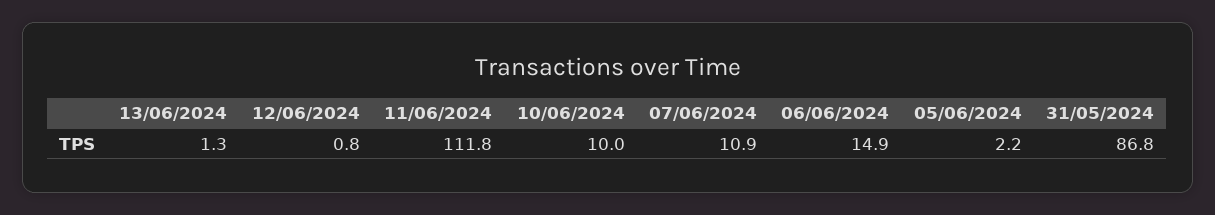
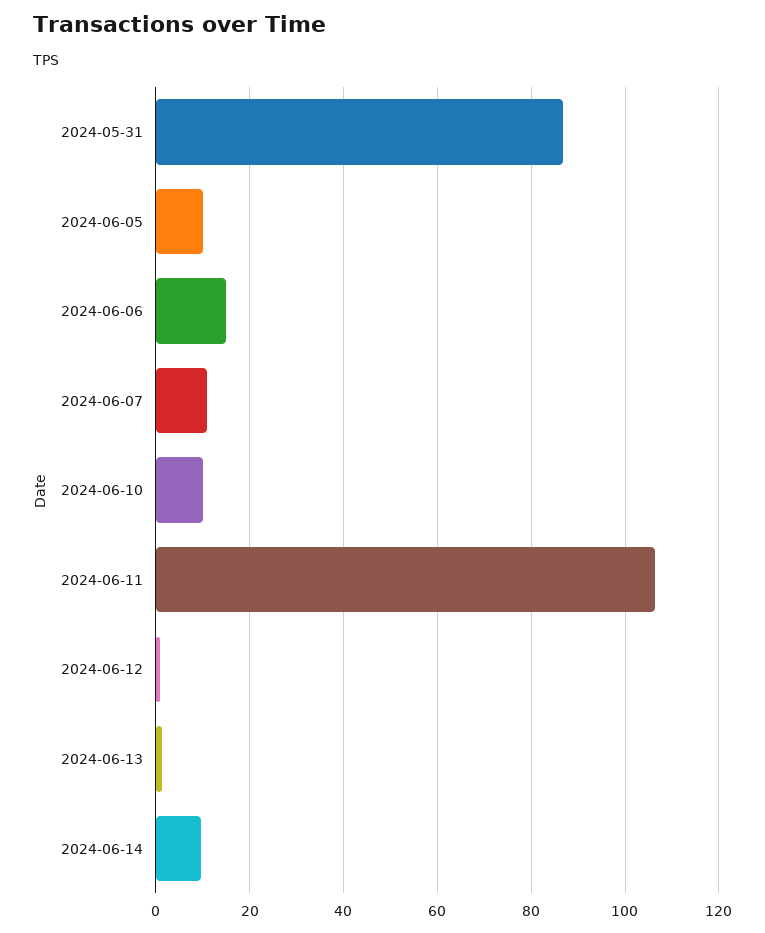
11/06/2024: 111.8 -> 106
05/06/2024: 2.2 -> 10
2024-06-14: none -> 10

